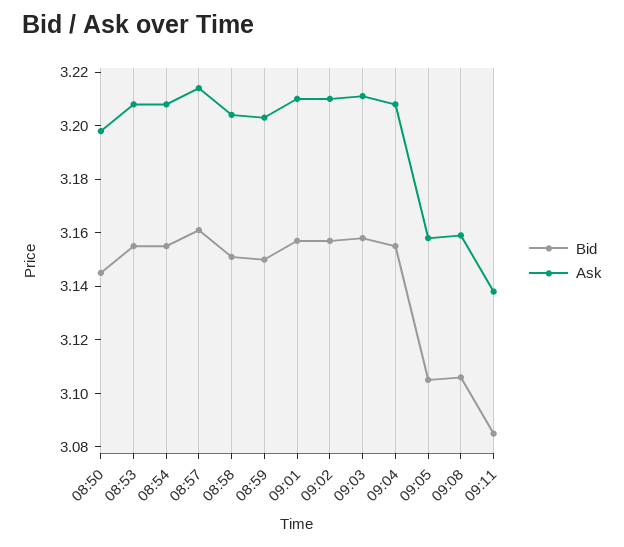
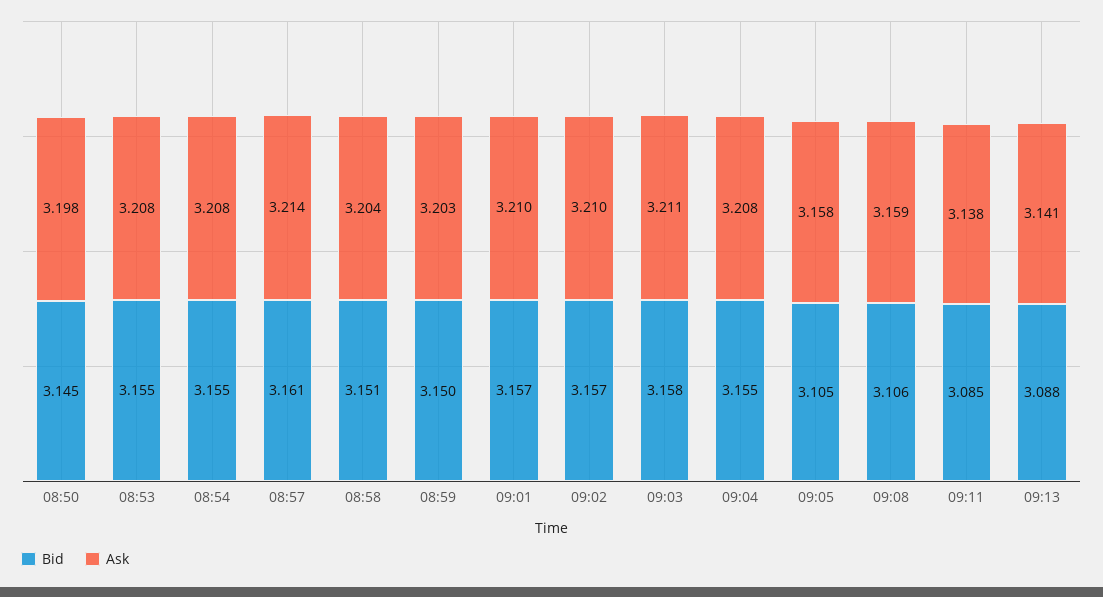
Bid, 09:13: none -> 3.088
Ask, 09:13: none -> 3.141

